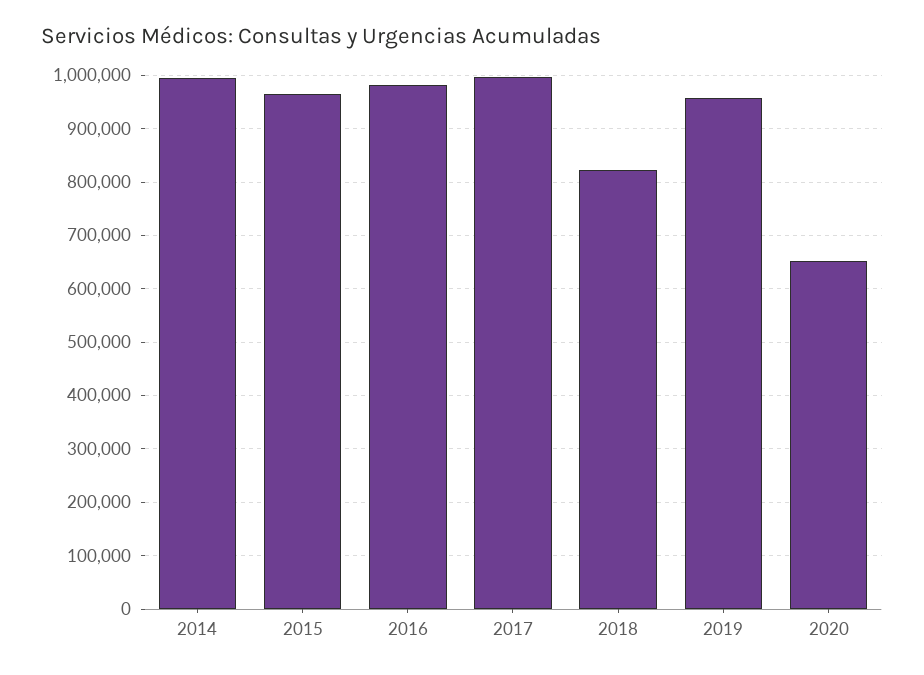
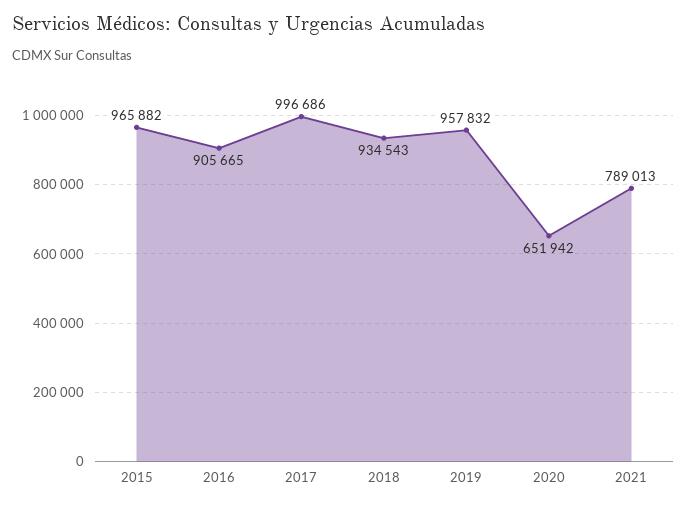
2014: 1000000 -> none
2016: 980000 -> 905665
2018: 820000 -> 934543
2021: none -> 789013

